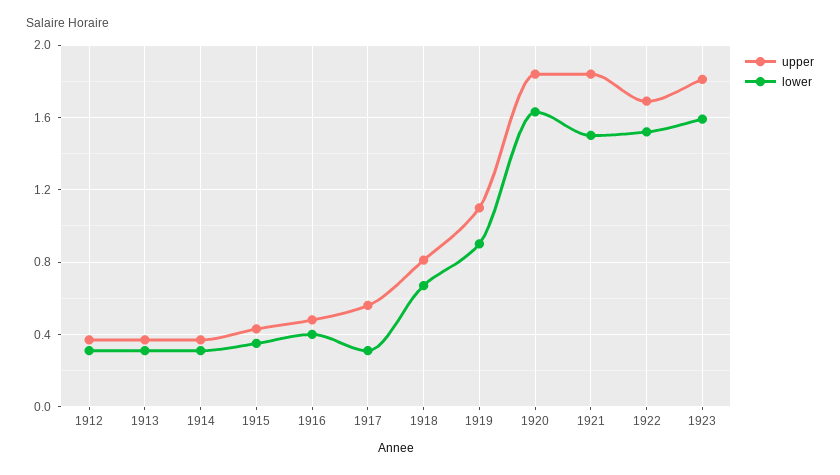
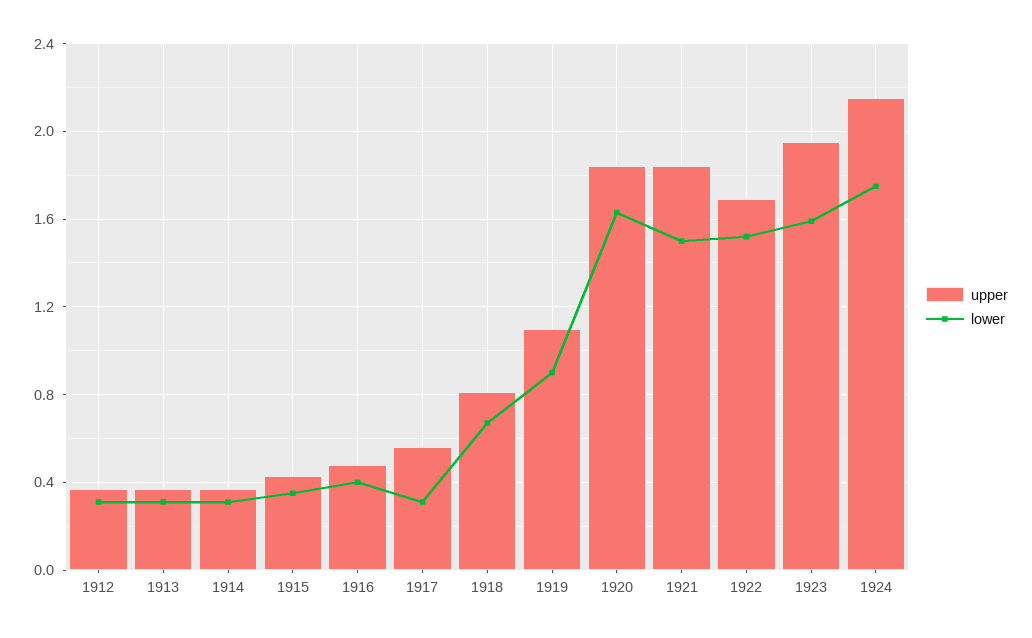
upper, 1923: 1.8 -> 1.95
upper, 1924: none -> 2.15
lower, 1924: none -> 1.75

